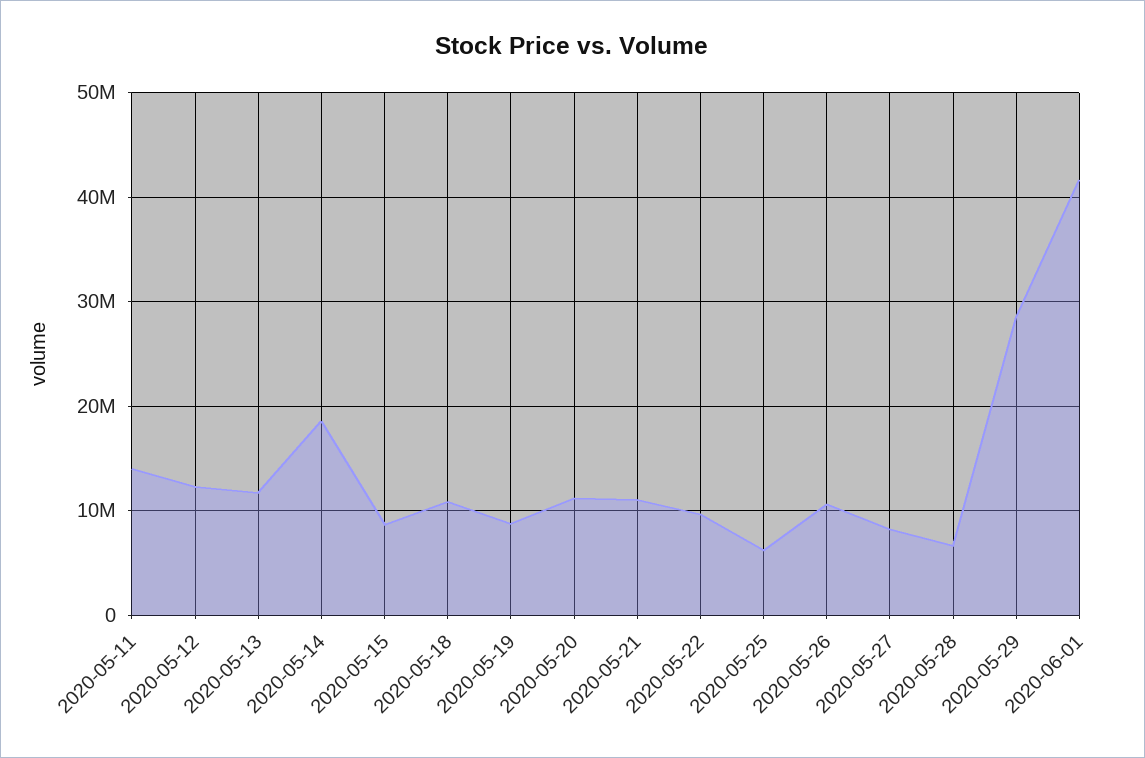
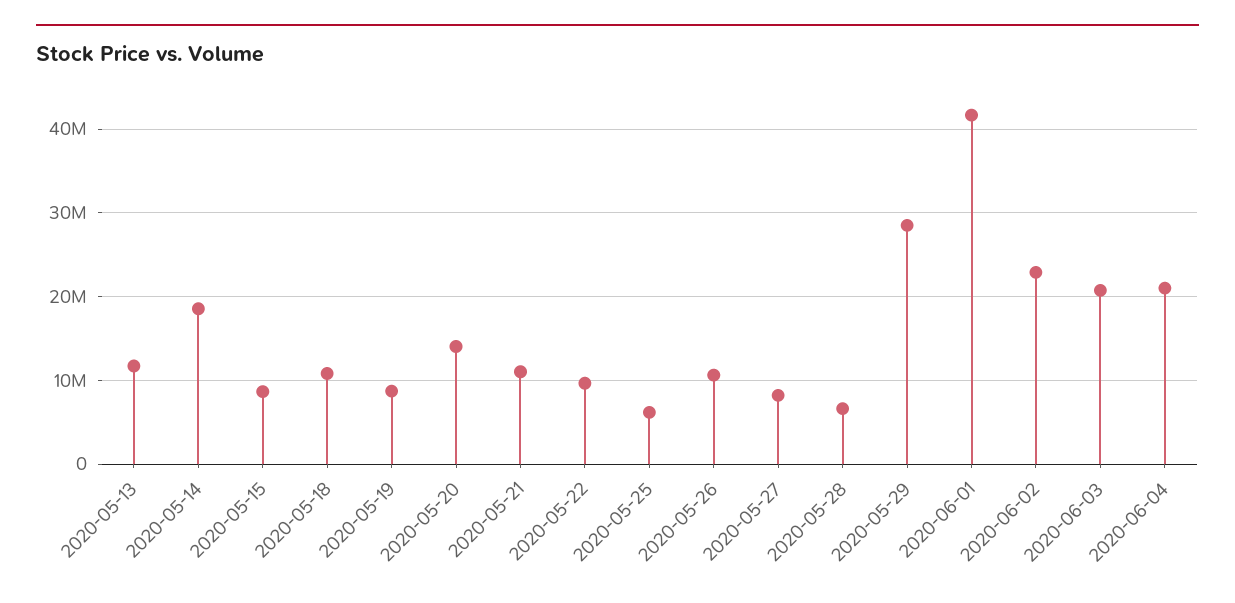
2020-05-11: 14000000 -> none
2020-05-12: 12000000 -> none
2020-05-20: 11000000 -> 14000000
2020-06-02: none -> 23000000
2020-06-03: none -> 21000000
2020-06-04: none -> 21000000

